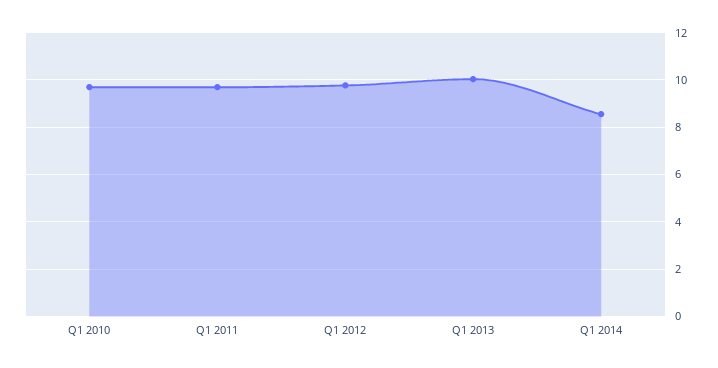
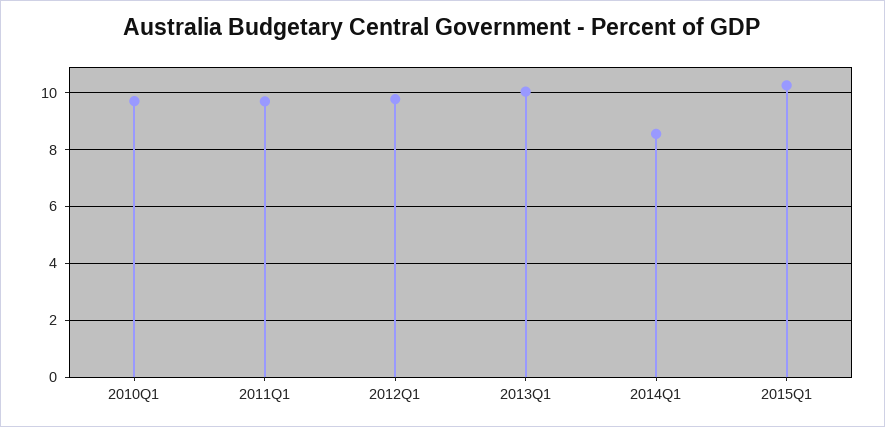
2015Q1: none -> 10.25

